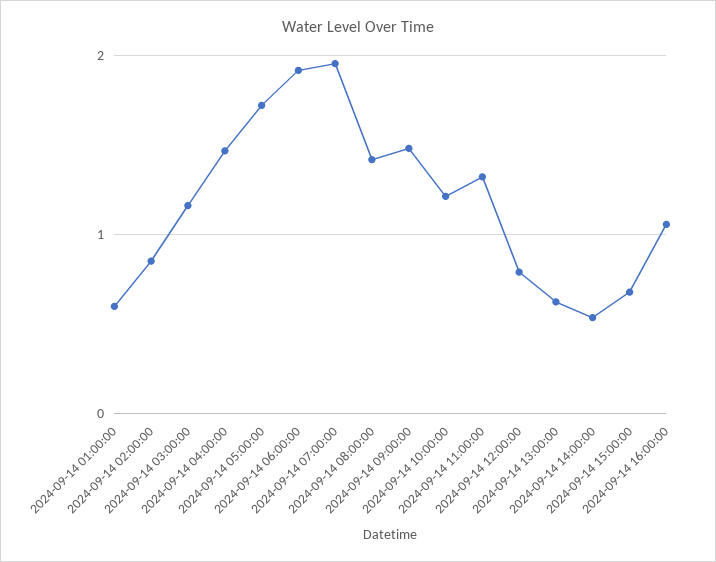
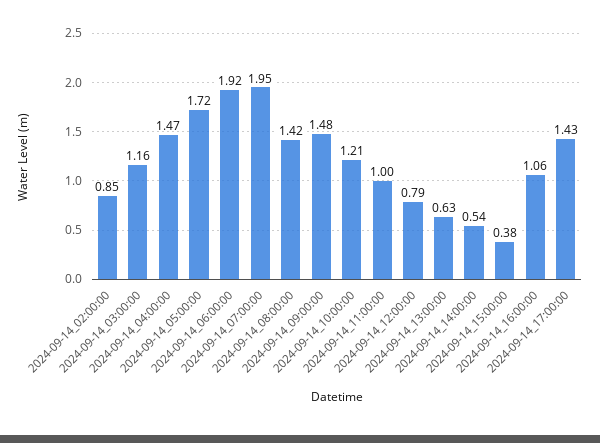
2024-09-14 01:00:00: 0.6 -> none
2024-09-14 11:00:00: 1.3 -> 1
2024-09-14 15:00:00: 0.7 -> 0.38
2024-09-14_17:00:00: none -> 1.43

